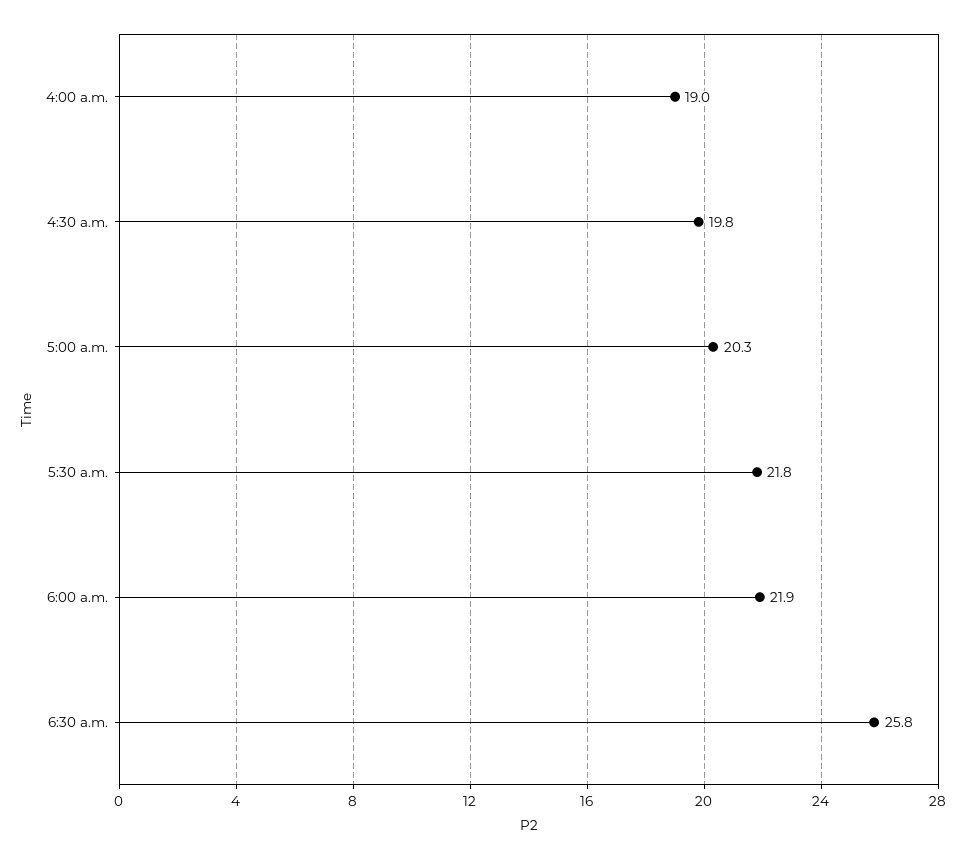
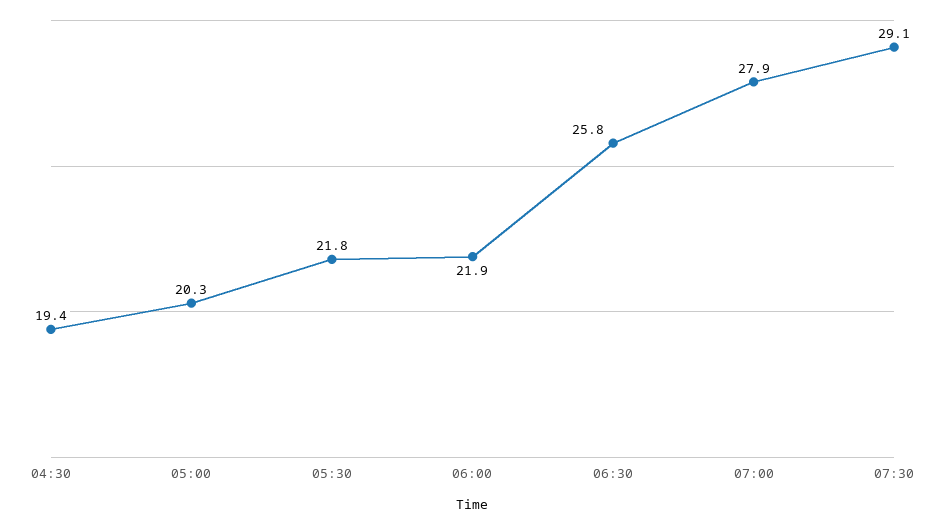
4:00 a.m.: 19 -> none
4:30 a.m.: 19.8 -> 19.4
07:00: none -> 27.9
07:30: none -> 29.1

